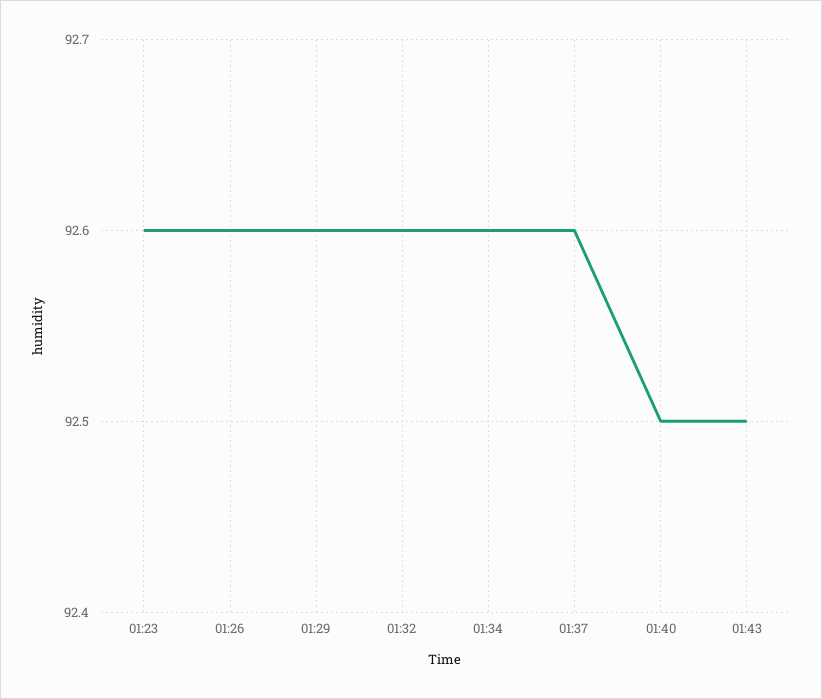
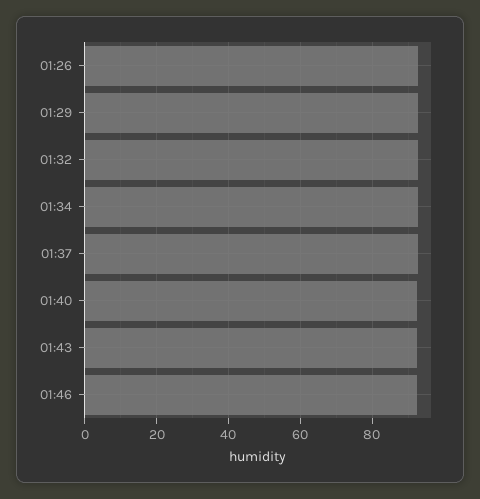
01:23: 92.6 -> none
01:46: none -> 92

